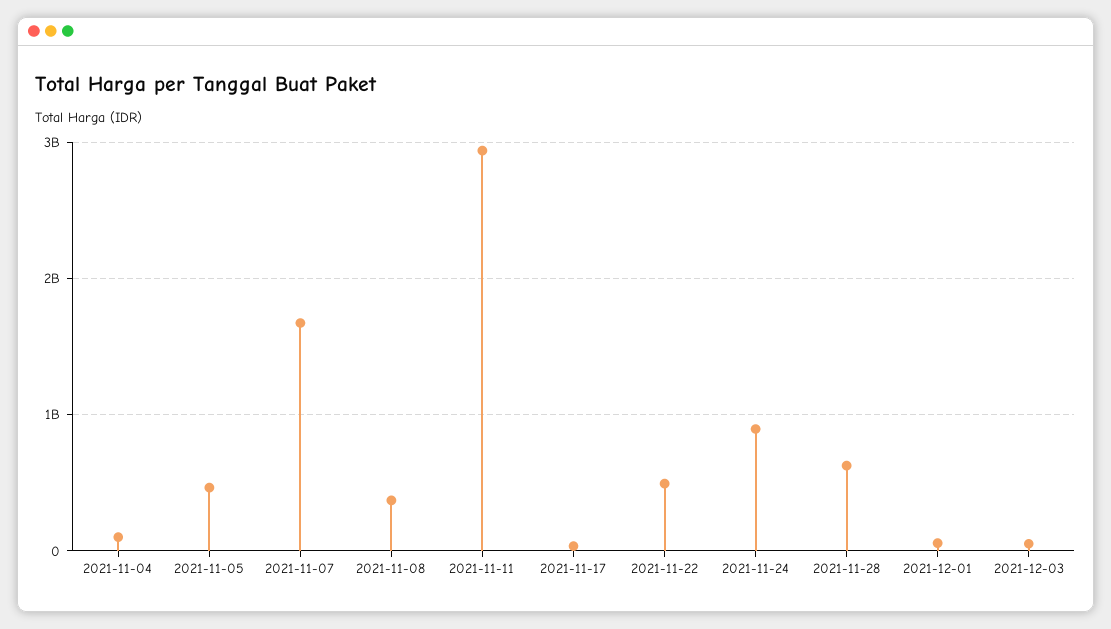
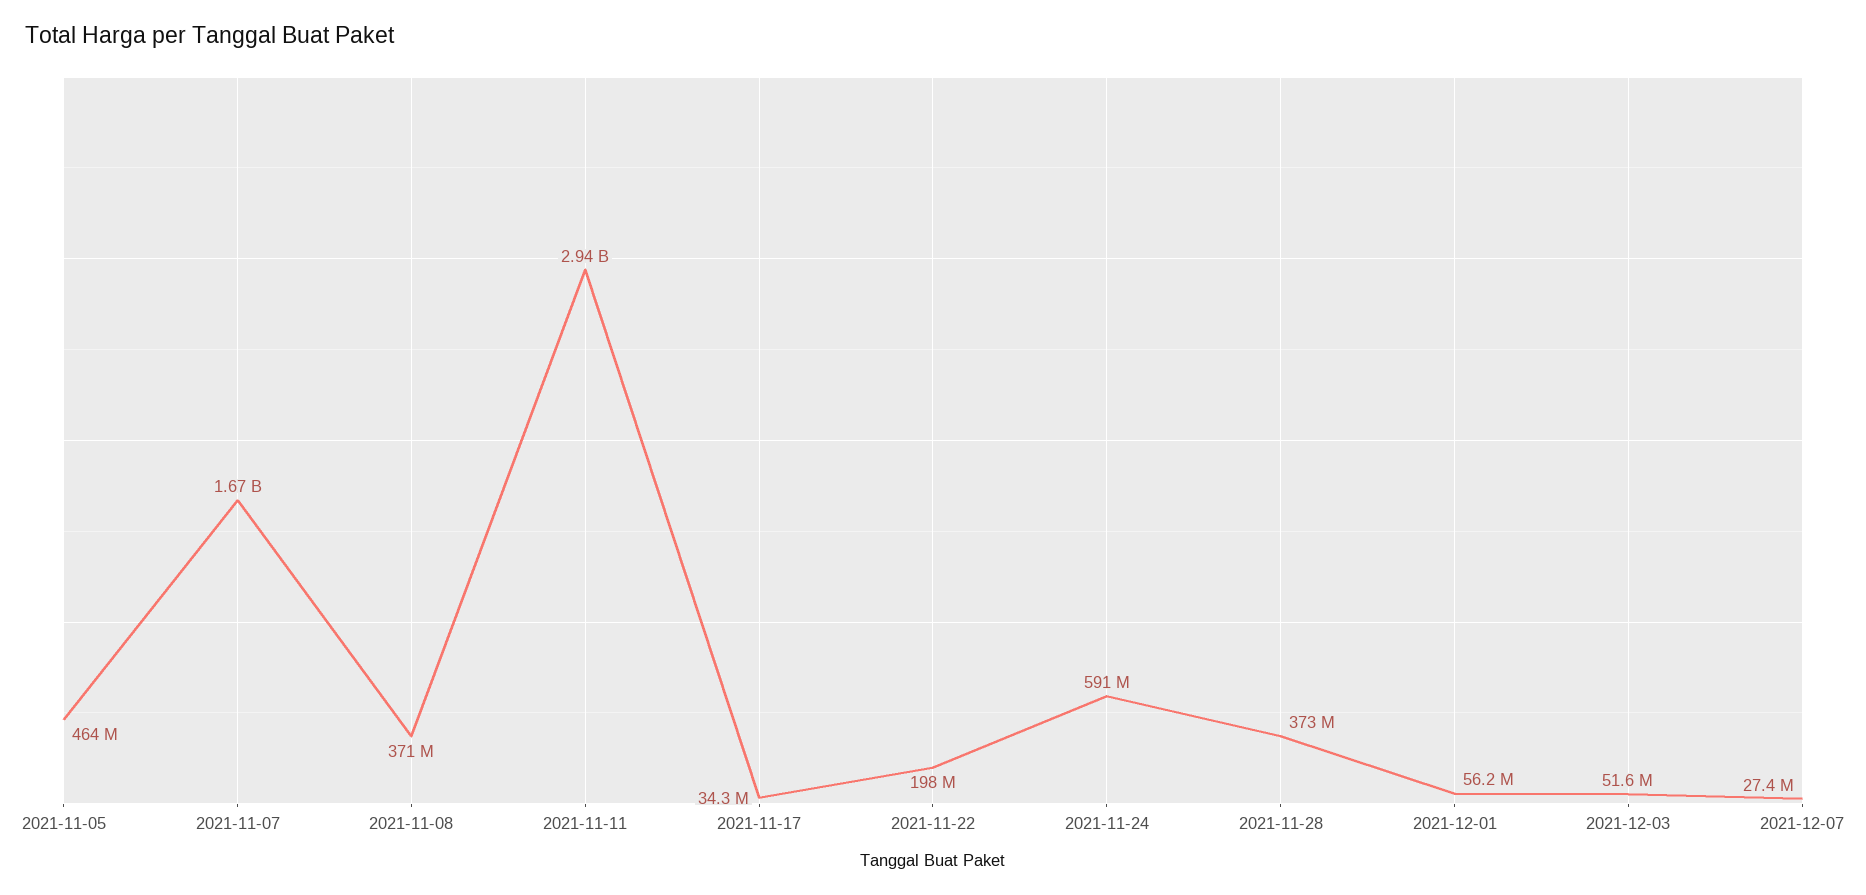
2021-11-04: 100000000 -> none
2021-11-22: 500000000 -> 198000000
2021-11-24: 900000000 -> 591000000
2021-11-28: 600000000 -> 373000000
2021-12-07: none -> 27400000

